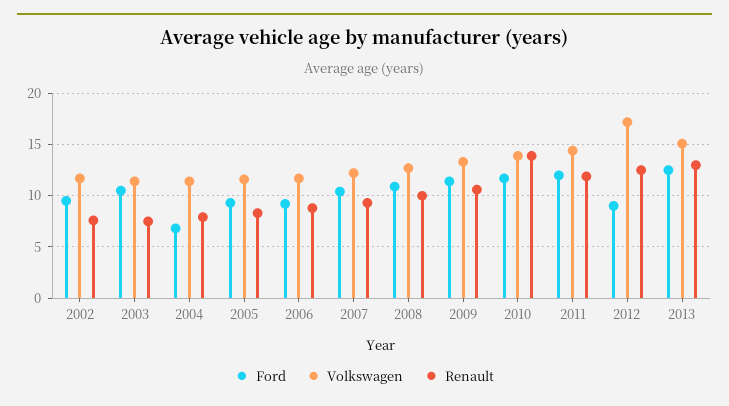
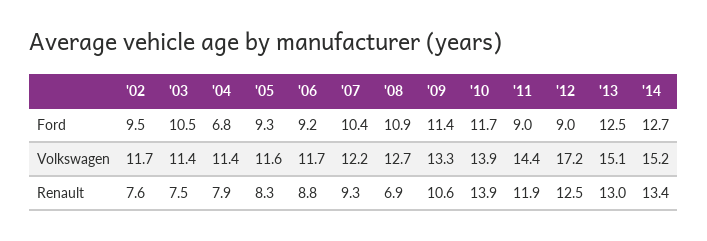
Renault, 2008: 10 -> 6.9
Ford, 2011: 12 -> 9
Ford, '14: none -> 12.7
Volkswagen, '14: none -> 15.2
Renault, '14: none -> 13.4

